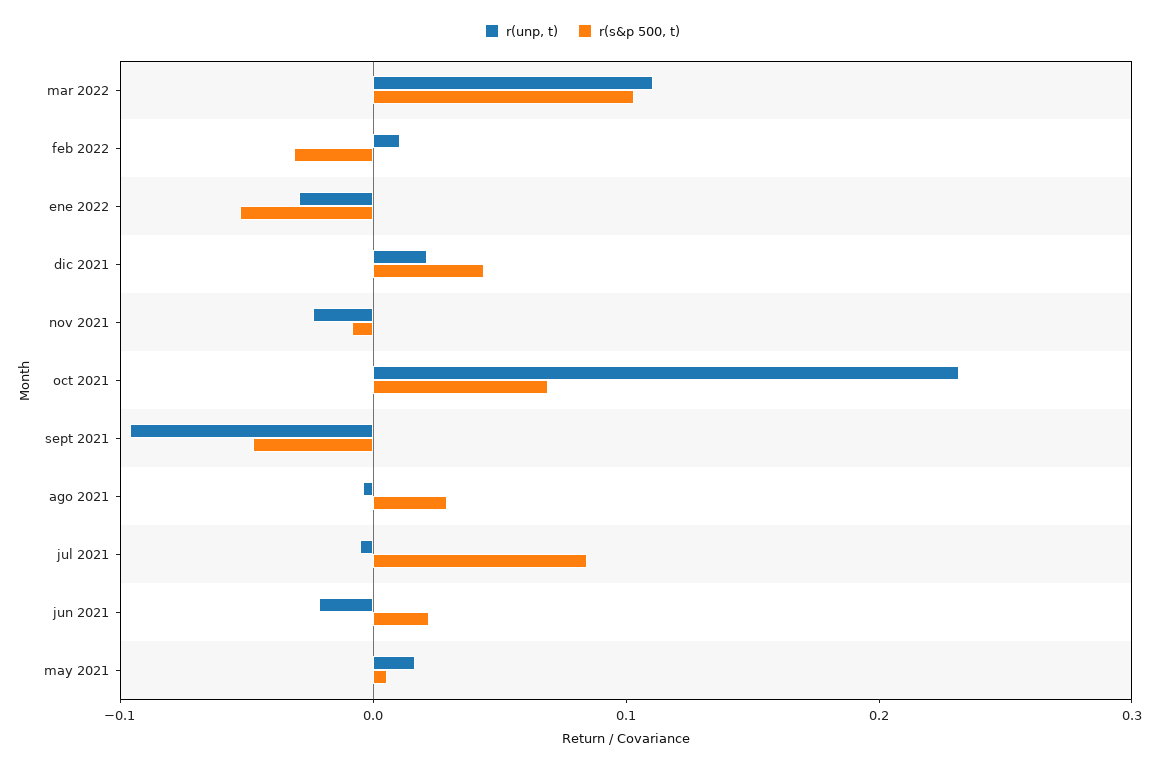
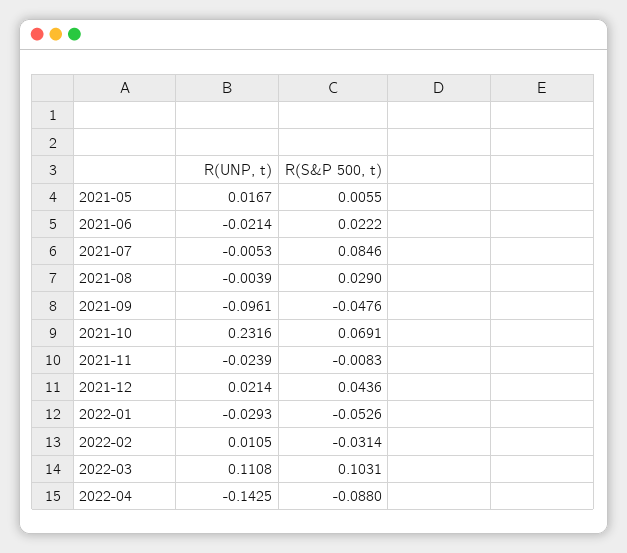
r(unp, t), 2022-04: none -> -0.1425
r(s&p 500, t), 2022-04: none -> -0.088

